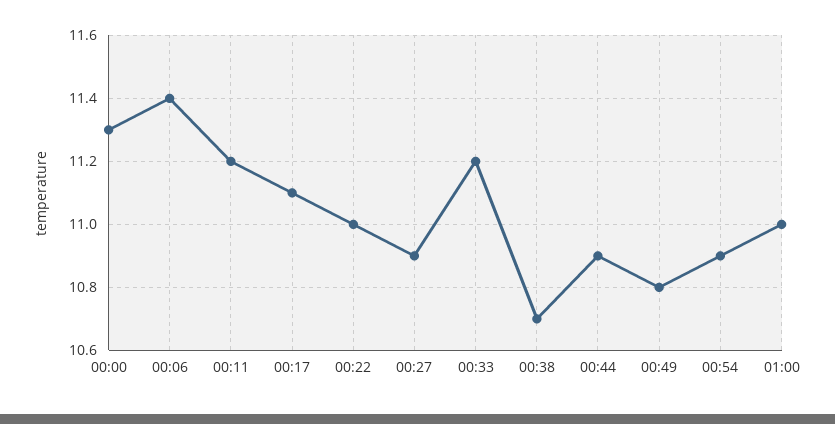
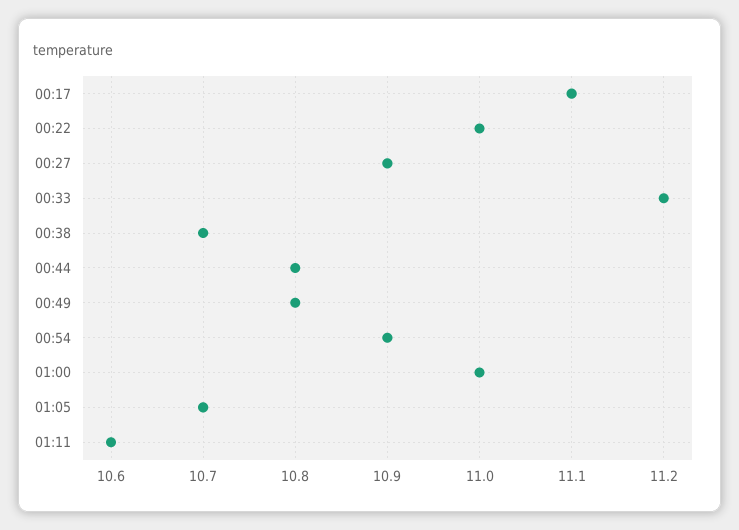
00:00: 11.3 -> none
00:06: 11.4 -> none
00:11: 11.2 -> none
00:44: 10.9 -> 10.8
01:05: none -> 10.7
01:11: none -> 10.6

